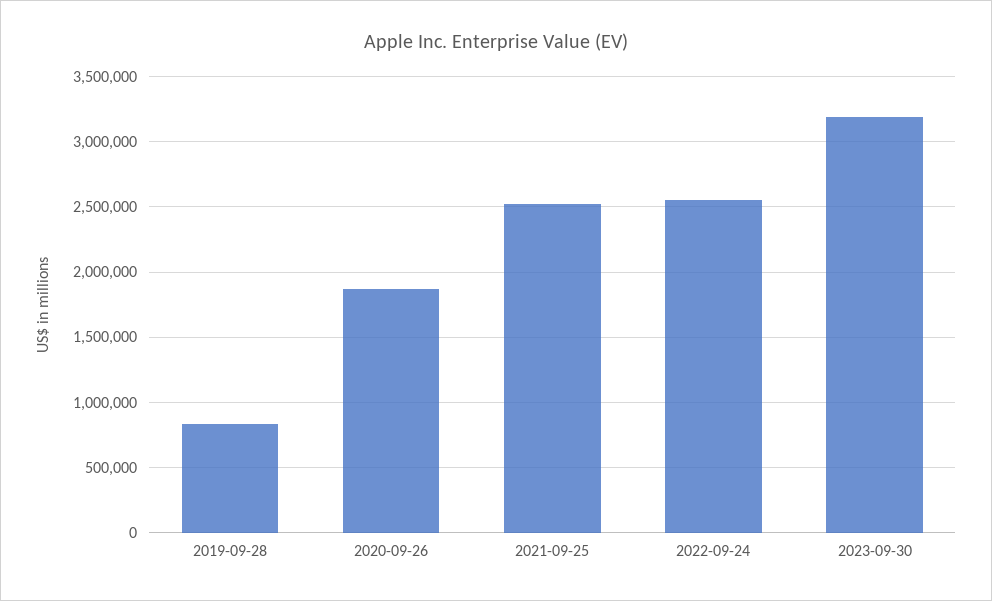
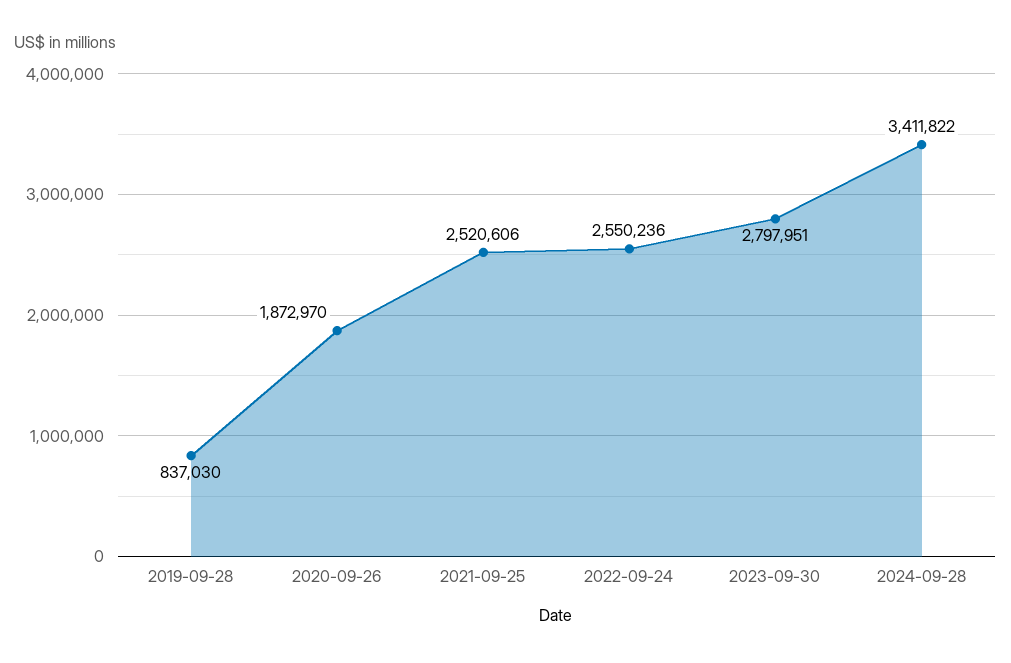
2023-09-30: 3200000 -> 2797951
2024-09-28: none -> 3411822

